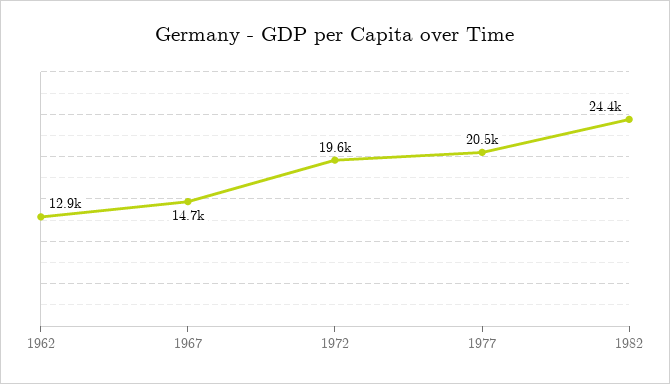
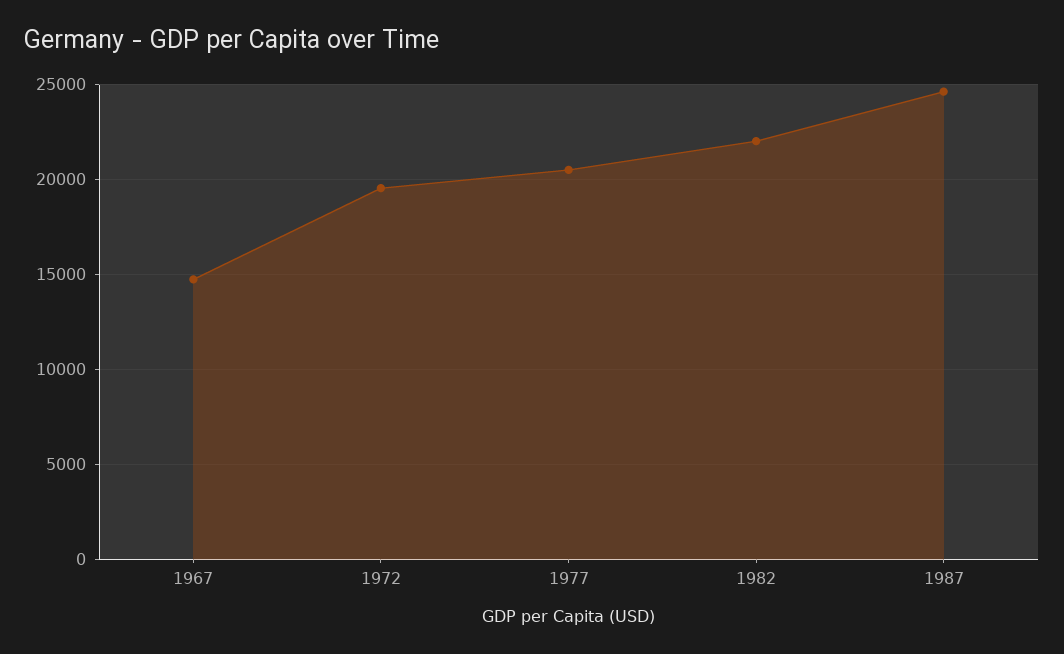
1962: 12900 -> none
1982: 24400 -> 22000
1987: none -> 24500

